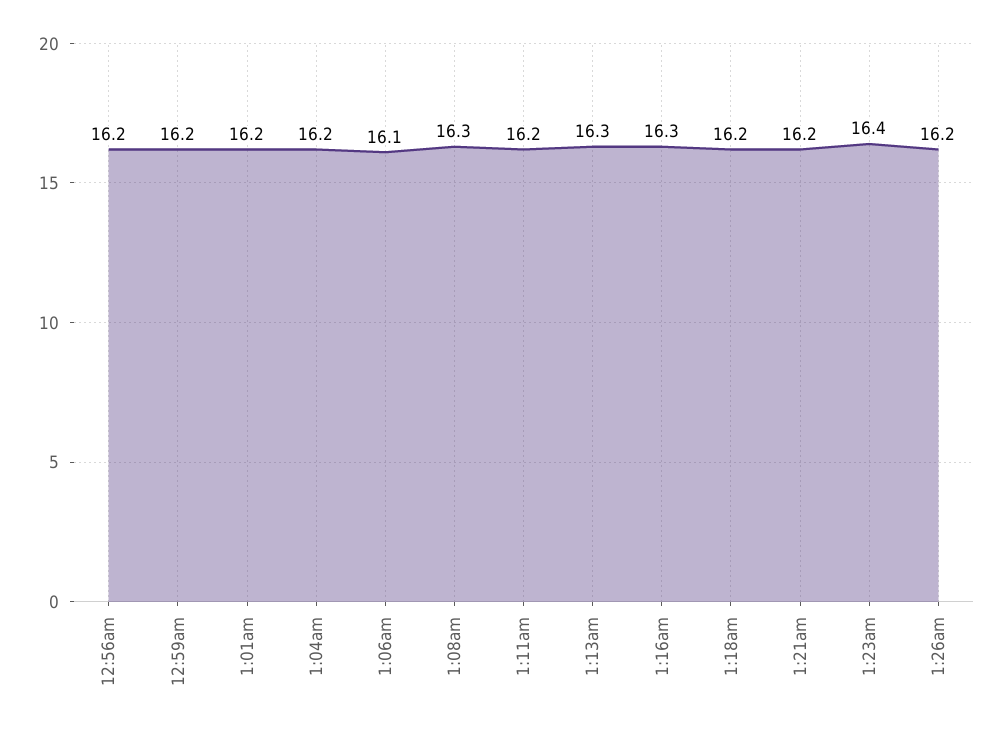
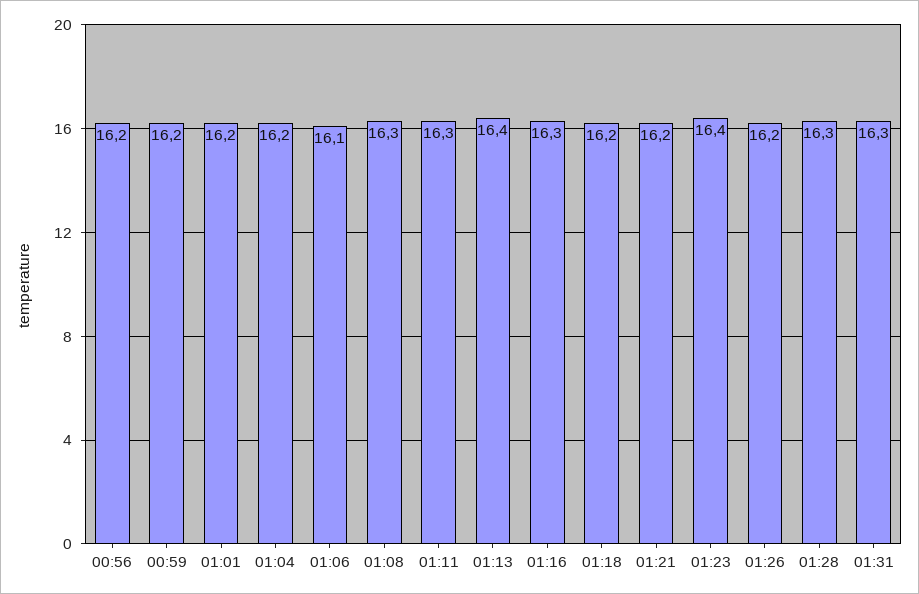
1:11am: 16.2 -> 16.3
1:13am: 16.3 -> 16.4
01:28: none -> 16.3
01:31: none -> 16.3

